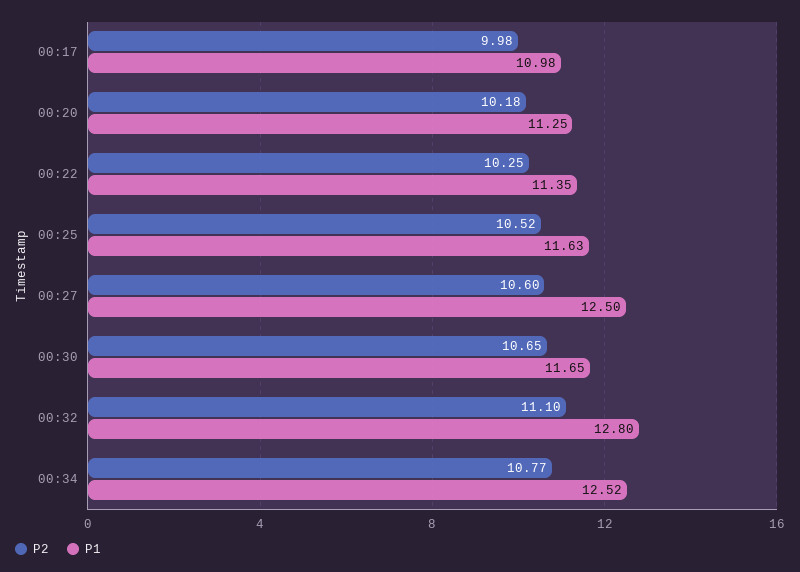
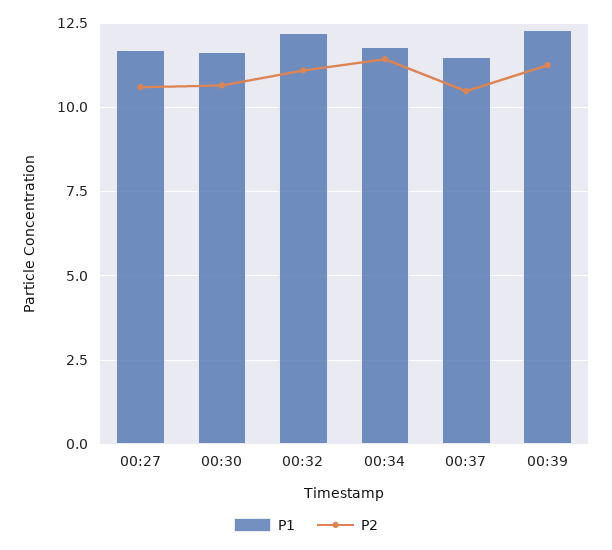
P2, 00:17: 9.98 -> none
P1, 00:17: 10.98 -> none
P2, 00:20: 10.18 -> none
P1, 00:20: 11.25 -> none
P2, 00:22: 10.25 -> none
P1, 00:22: 11.35 -> none
P2, 00:25: 10.52 -> none
P1, 00:25: 11.63 -> none
P1, 00:27: 12.5 -> 11.75
P1, 00:32: 12.8 -> 12.25
P2, 00:34: 10.77 -> 11.5
P1, 00:34: 12.52 -> 11.75
P1, 00:37: none -> 11.5
P2, 00:37: none -> 10.5
P1, 00:39: none -> 12.25
P2, 00:39: none -> 11.25

